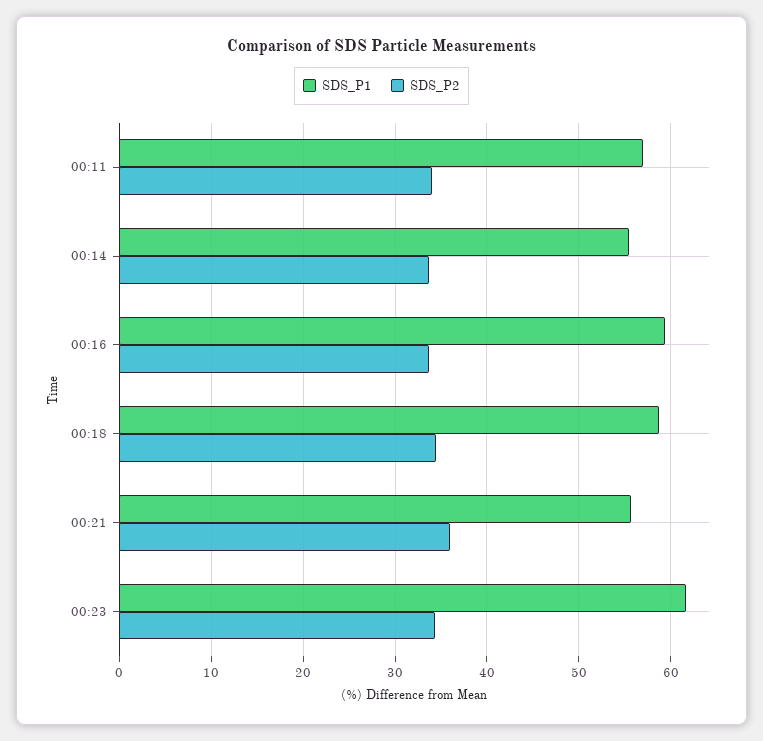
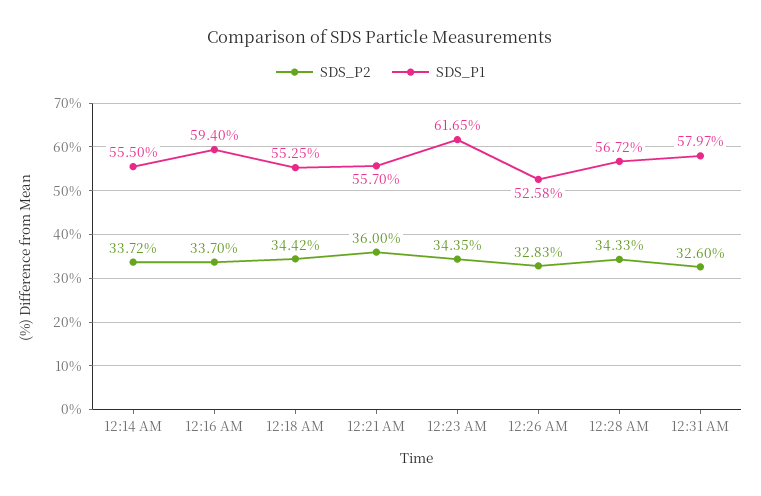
SDS_P1, 00:11: 57 -> none
SDS_P2, 00:11: 34 -> none
SDS_P1, 00:18: 59 -> 55.25
SDS_P2, 12:26 AM: none -> 32.83
SDS_P1, 12:26 AM: none -> 52.58
SDS_P2, 12:28 AM: none -> 34.33
SDS_P1, 12:28 AM: none -> 56.72
SDS_P2, 12:31 AM: none -> 32.6
SDS_P1, 12:31 AM: none -> 57.97

